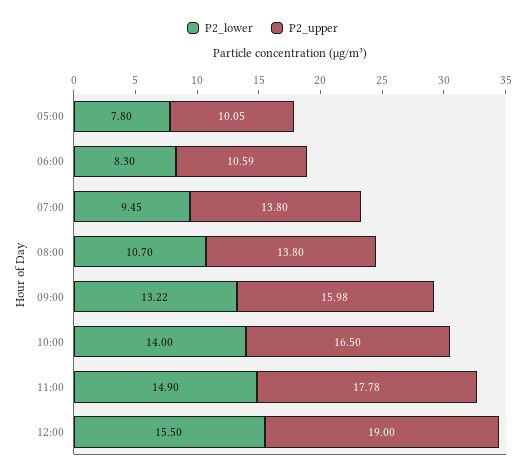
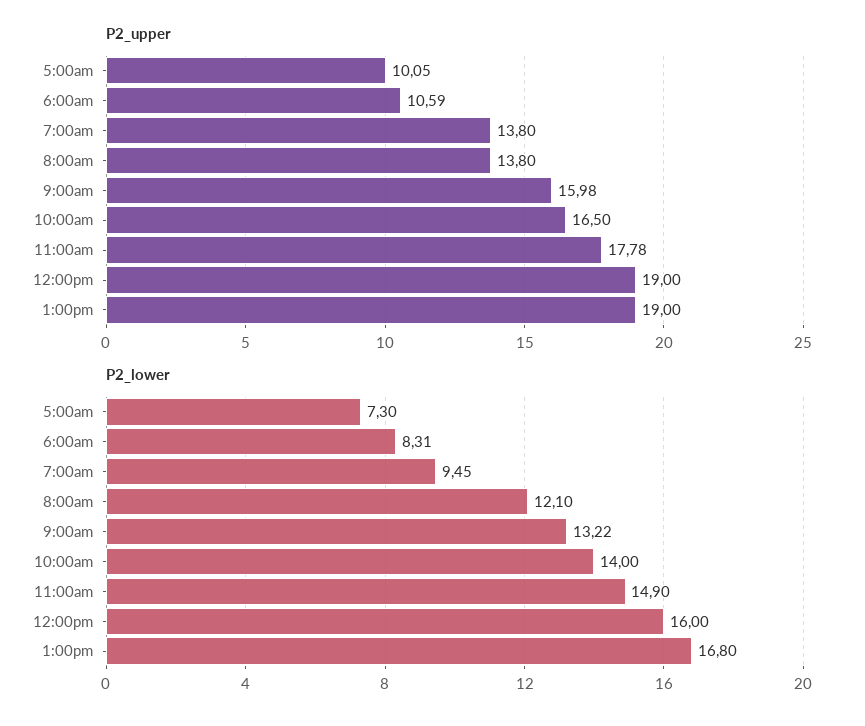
P2_lower, 05:00: 7.8 -> 7.3
P2_lower, 06:00: 8.3 -> 8.31
P2_lower, 08:00: 10.7 -> 12.1
P2_lower, 12:00: 15.5 -> 16
P2_upper, 1:00pm: none -> 19
P2_lower, 1:00pm: none -> 16.8

